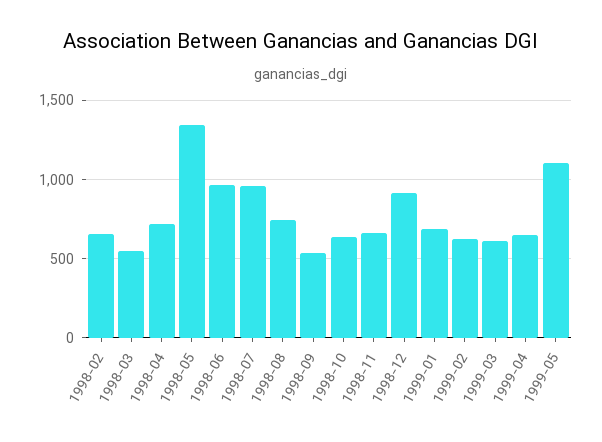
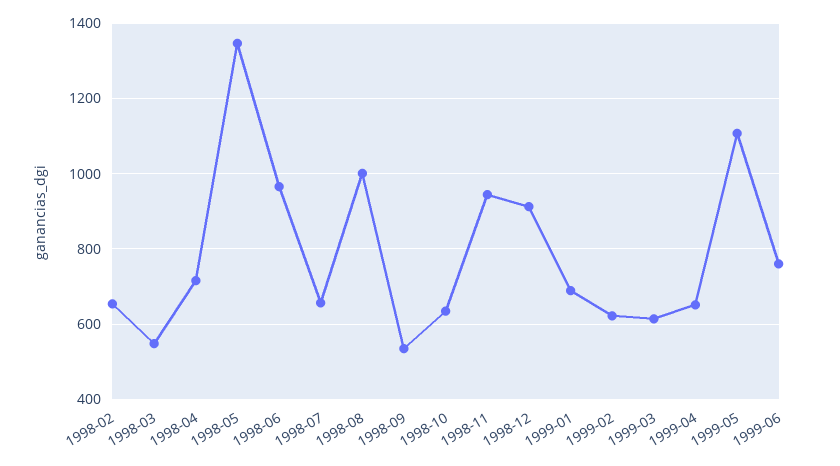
1998-07: 950 -> 660
1998-08: 750 -> 1000
1998-11: 650 -> 940
1999-06: none -> 760

